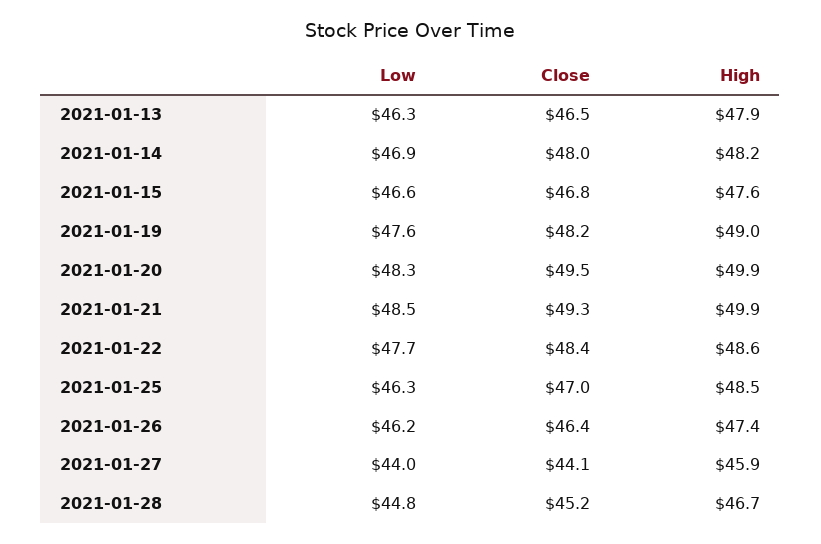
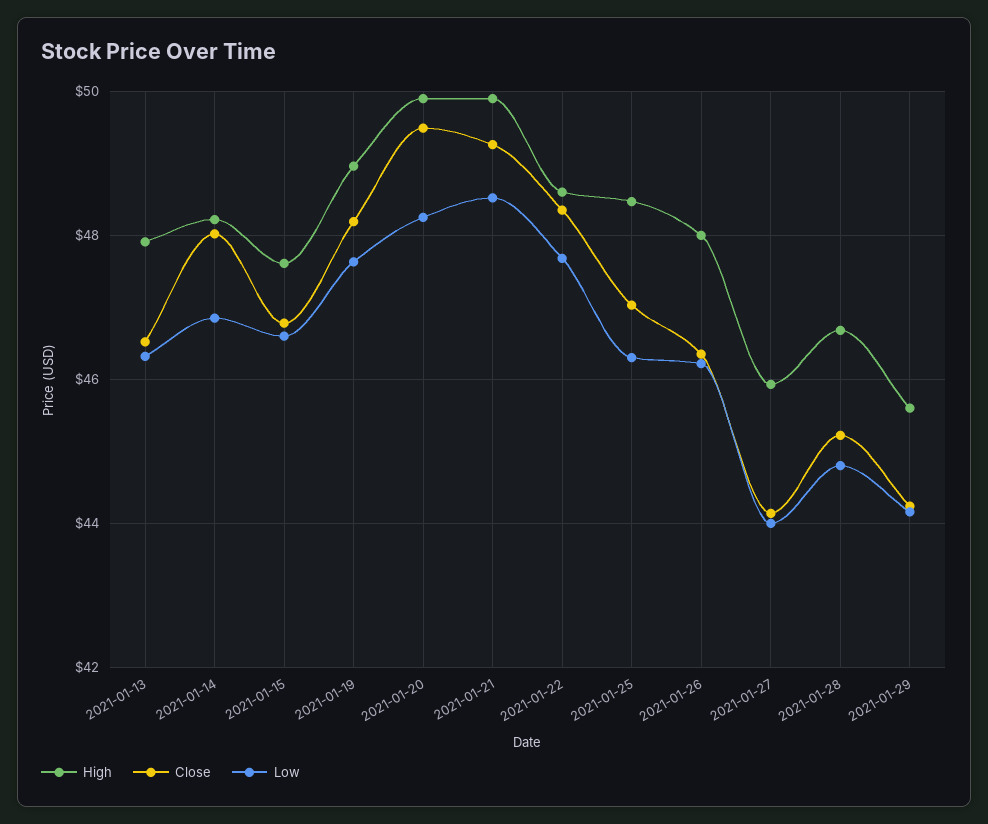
High, 2021-01-26: 47.4 -> 48
High, 2021-01-29: none -> 45.6
Close, 2021-01-29: none -> 44.2
Low, 2021-01-29: none -> 44.2

